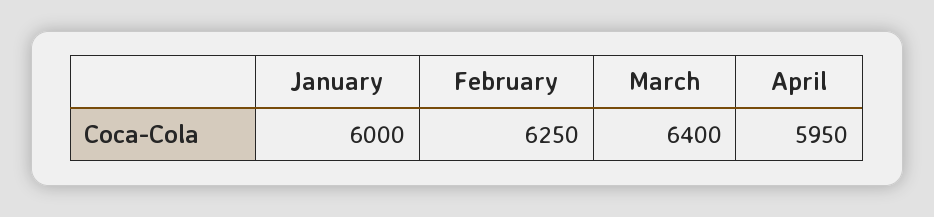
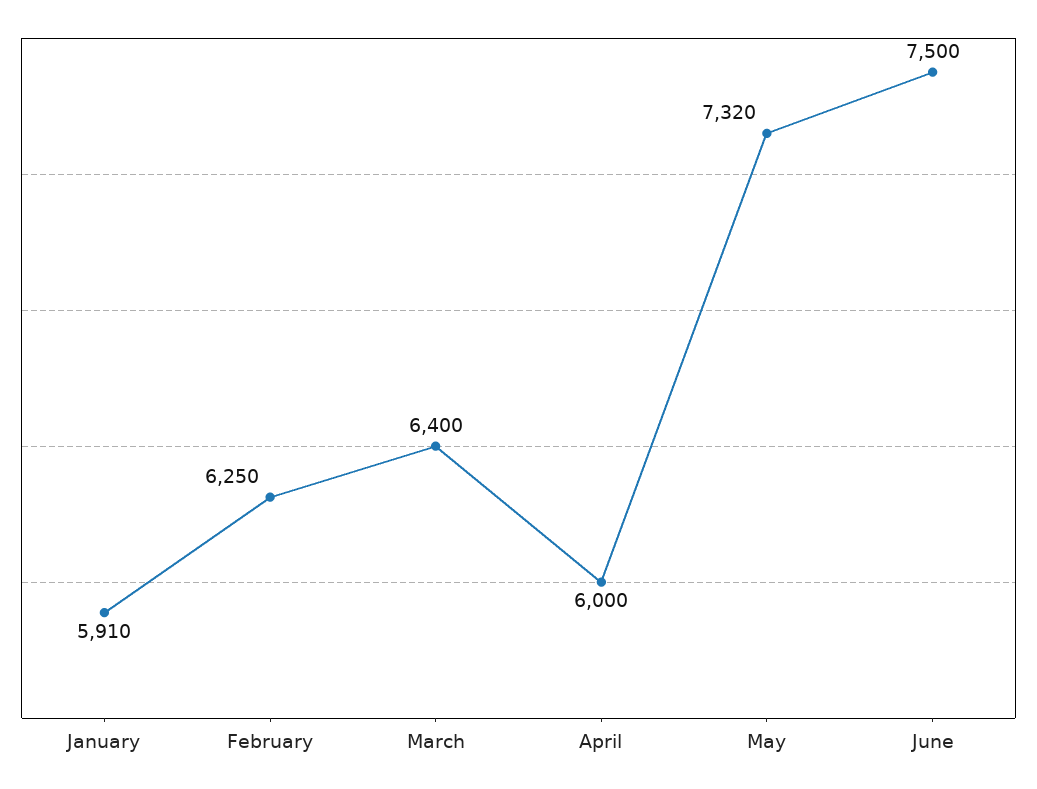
January: 6000 -> 5910
April: 5950 -> 6000
May: none -> 7320
June: none -> 7500

